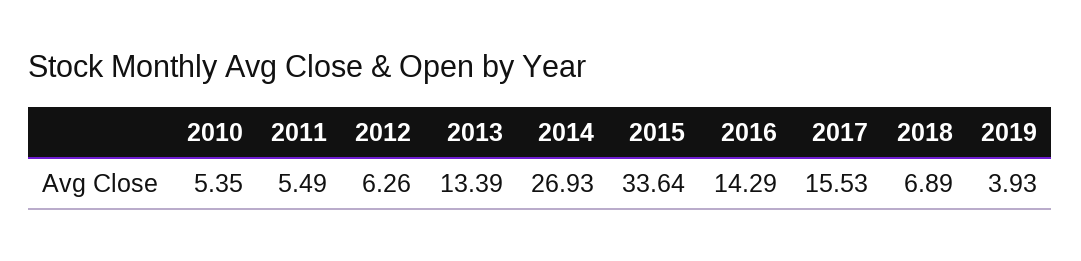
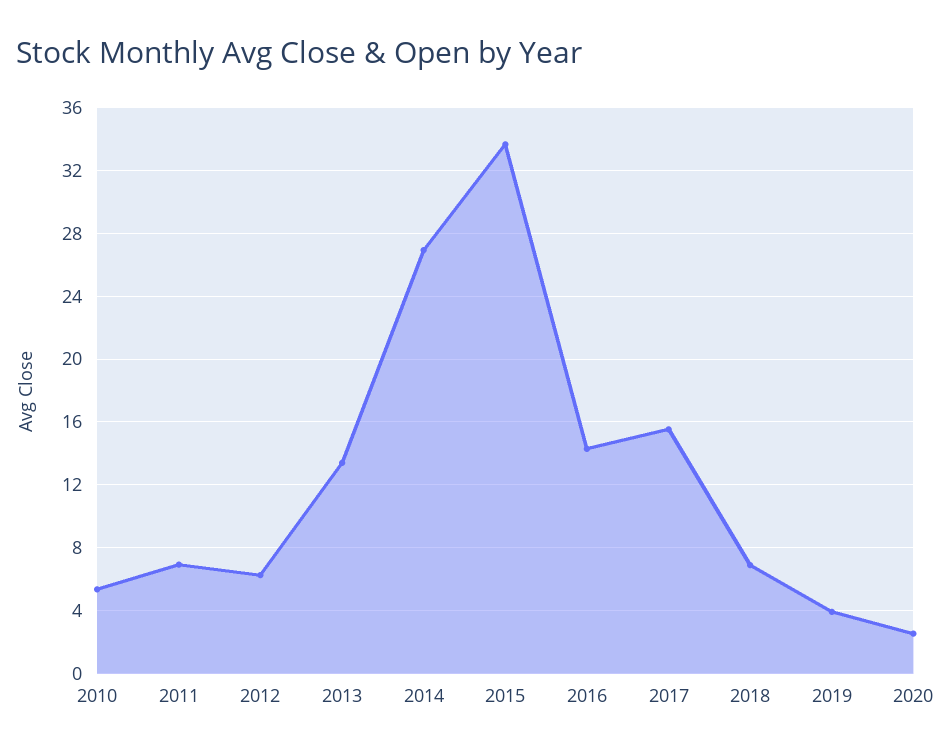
2011: 5.49 -> 7
2020: none -> 2.5

